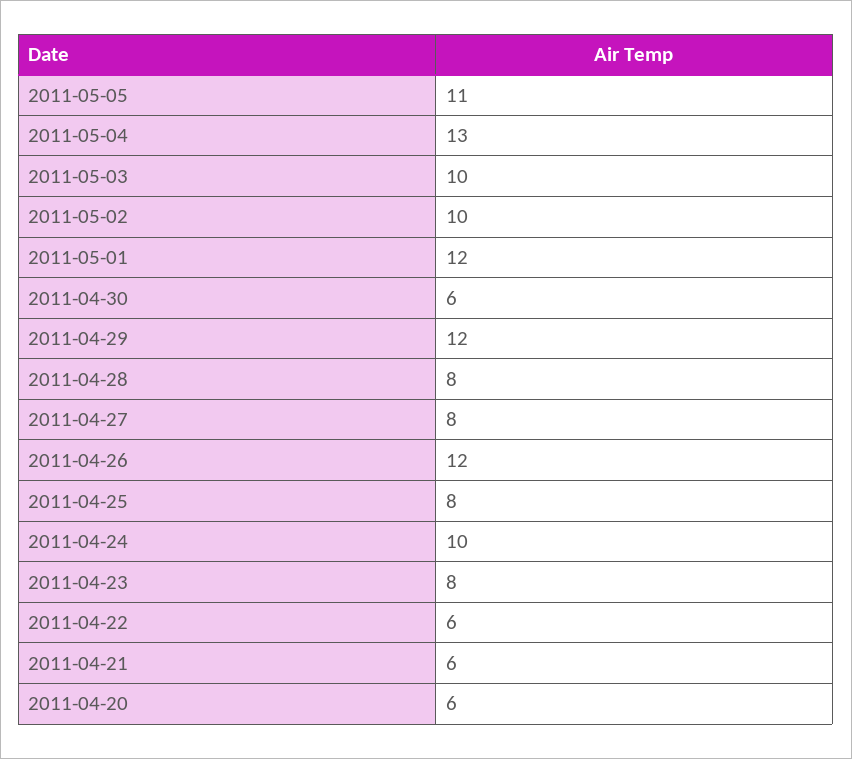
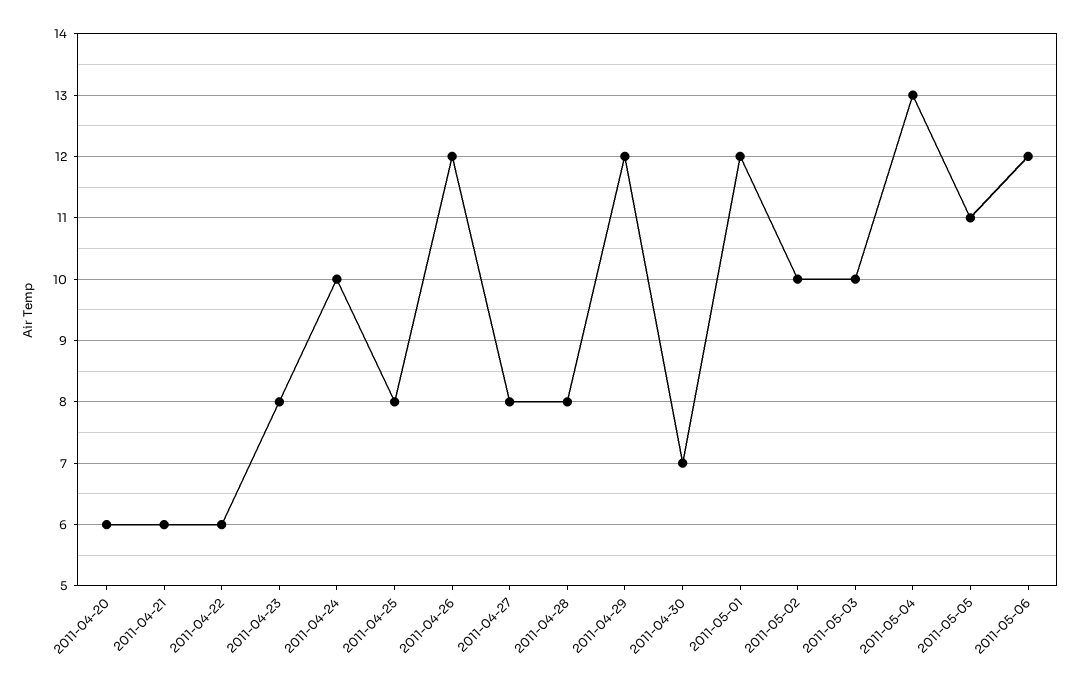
2011-04-30: 6 -> 7
2011-05-06: none -> 12

